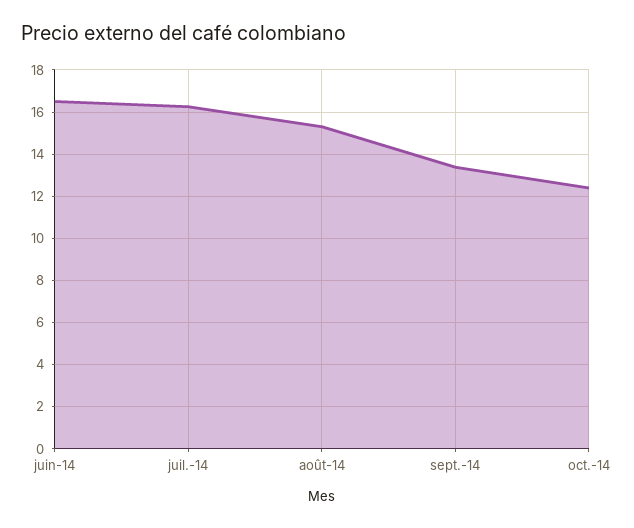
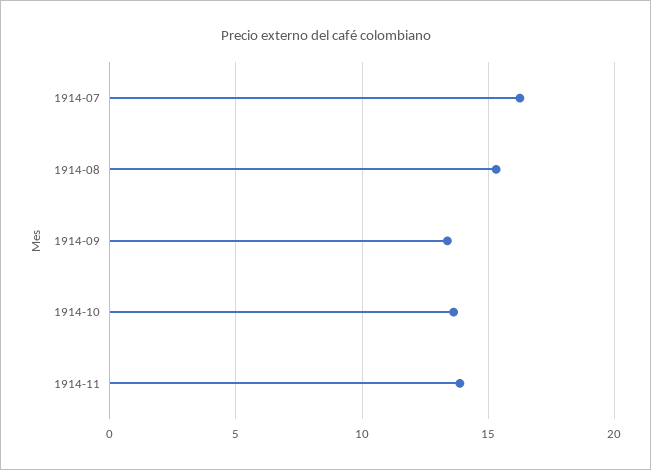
juin-14: 16.5 -> none
oct.-14: 12.5 -> 13.5
1914-11: none -> 14

